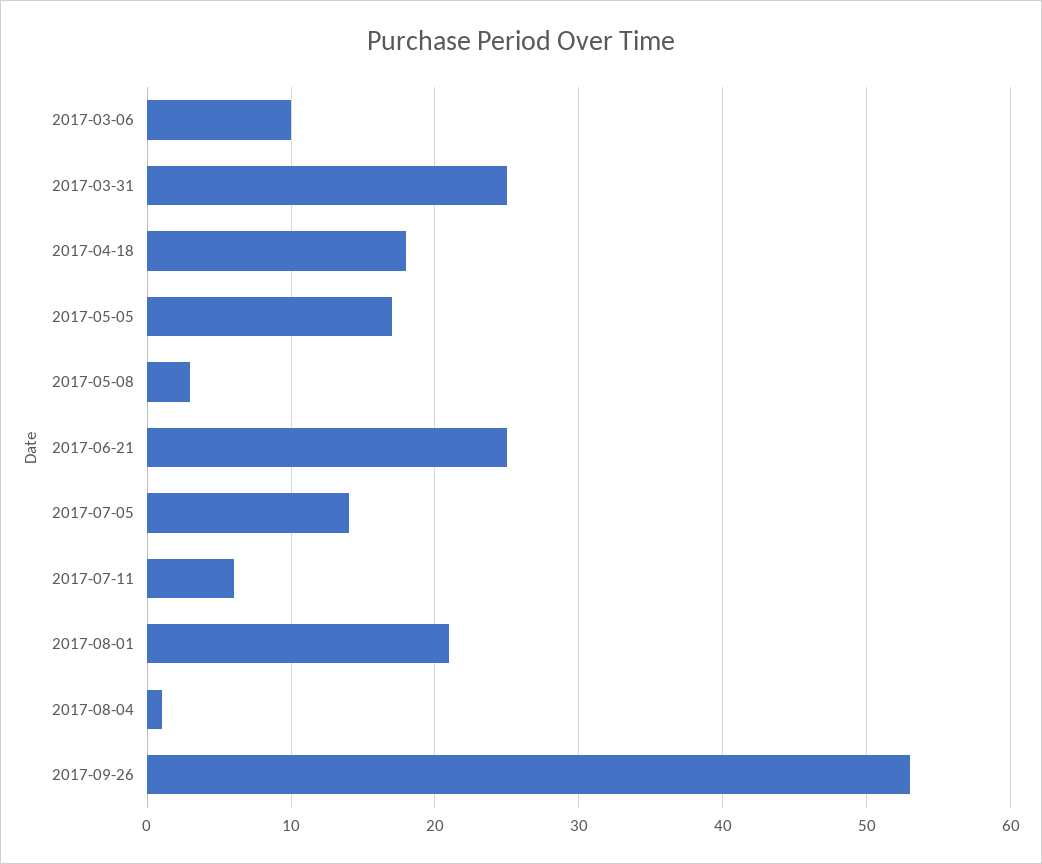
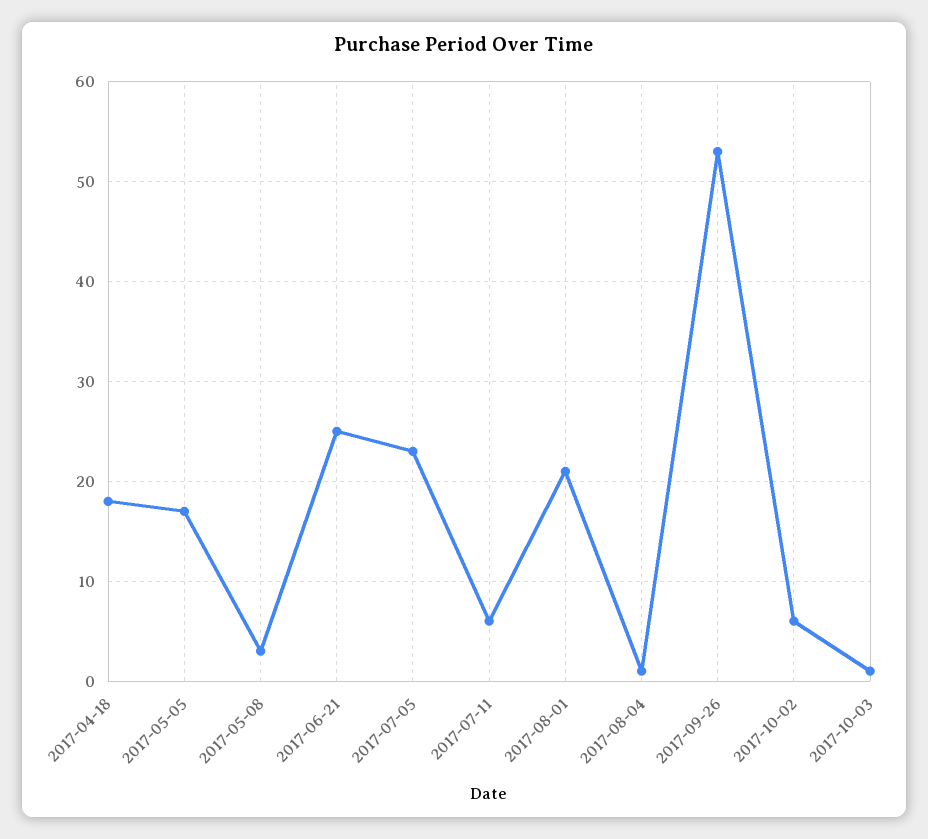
2017-03-06: 10 -> none
2017-03-31: 25 -> none
2017-07-05: 14 -> 23
2017-10-02: none -> 6
2017-10-03: none -> 1

